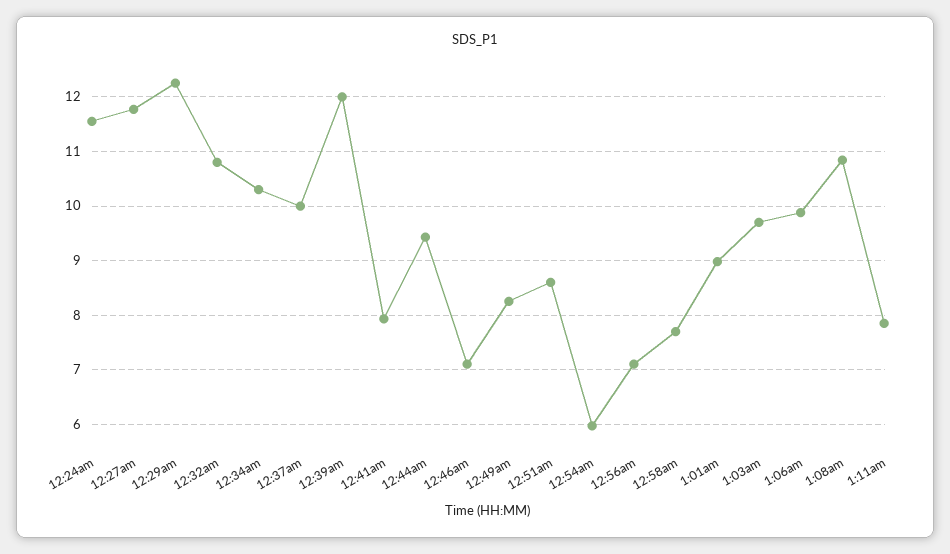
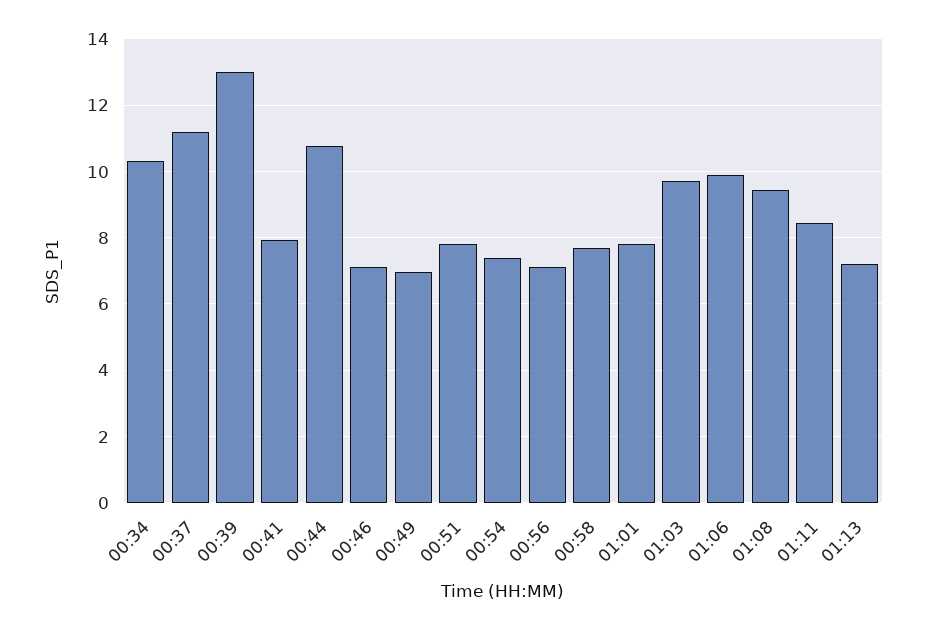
12:24am: 11.6 -> none
12:27am: 11.8 -> none
12:29am: 12.2 -> none
12:32am: 10.8 -> none
12:37am: 10 -> 11.2
12:39am: 12 -> 13
12:44am: 9.4 -> 10.8
12:49am: 8.2 -> 7
12:51am: 8.6 -> 7.8
12:54am: 6 -> 7.4
1:01am: 9 -> 7.8
1:08am: 10.8 -> 9.4
1:11am: 7.8 -> 8.4
01:13: none -> 7.2

